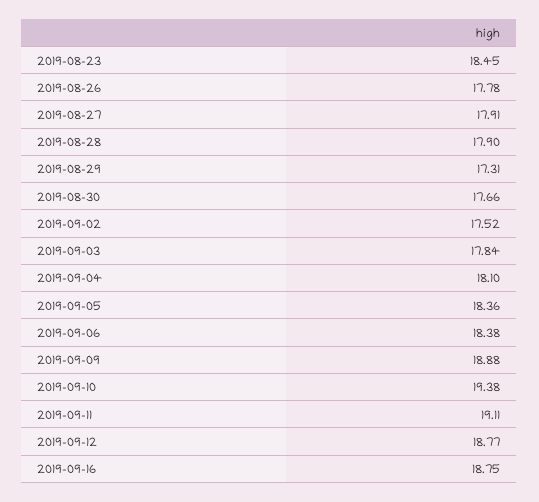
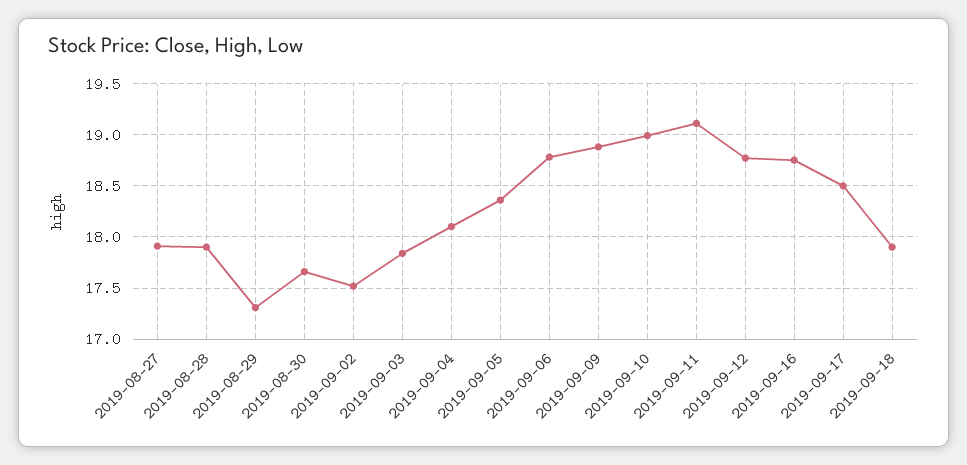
2019-08-23: 18.45 -> none
2019-08-26: 17.78 -> none
2019-09-06: 18.38 -> 18.8
2019-09-10: 19.38 -> 19
2019-09-17: none -> 18.5
2019-09-18: none -> 17.9

